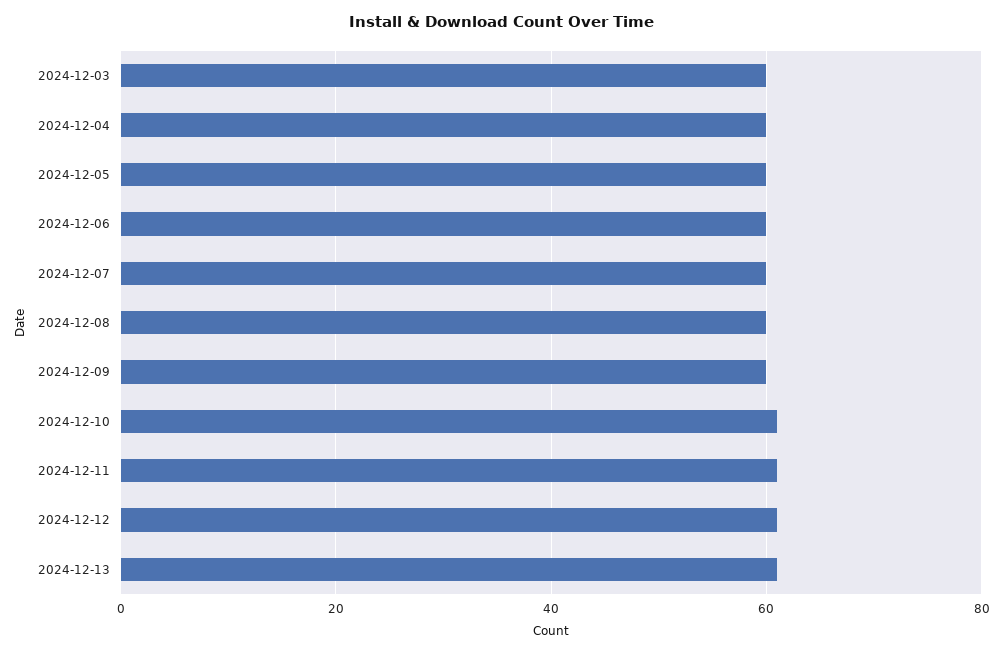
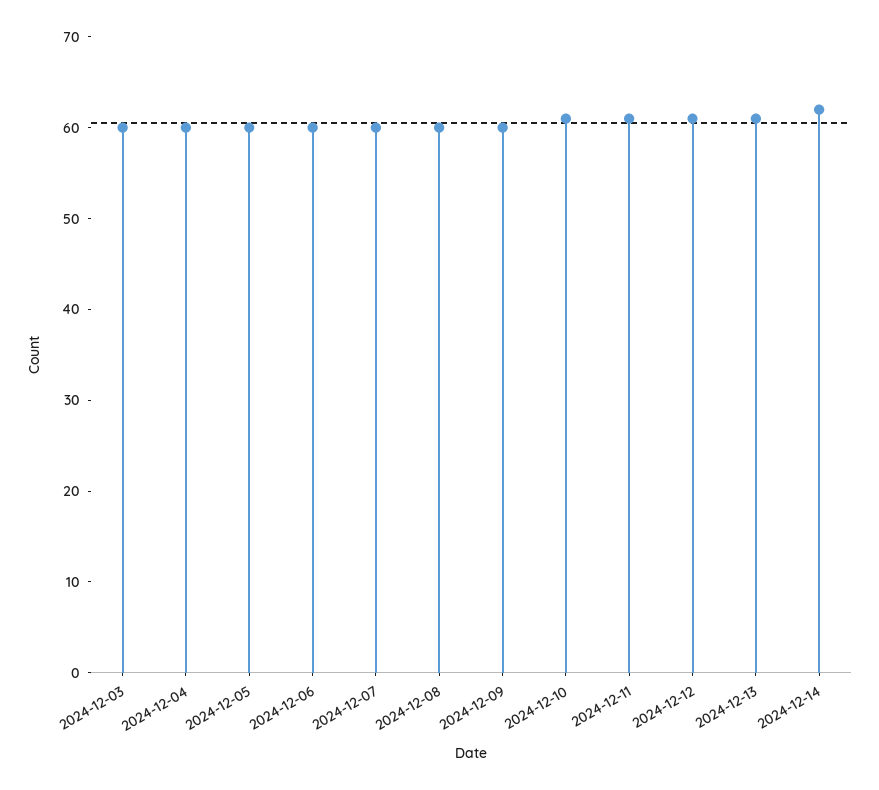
2024-12-14: none -> 62

